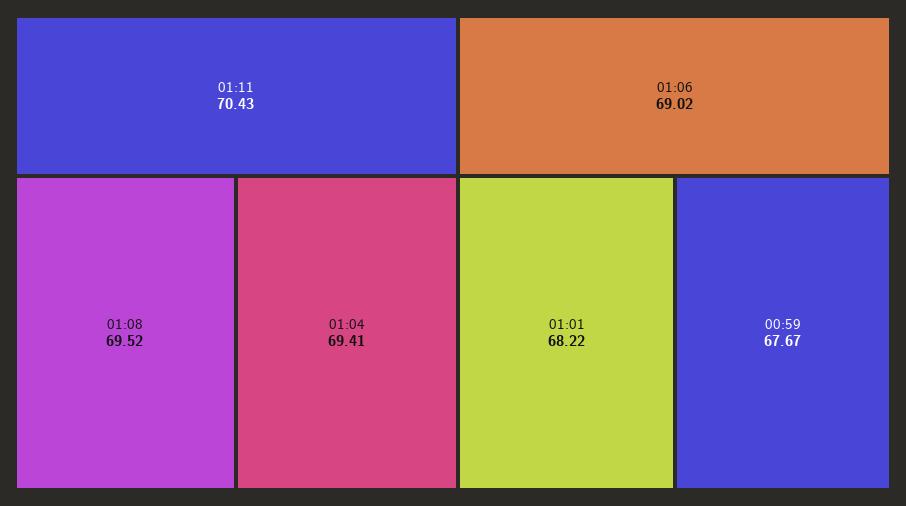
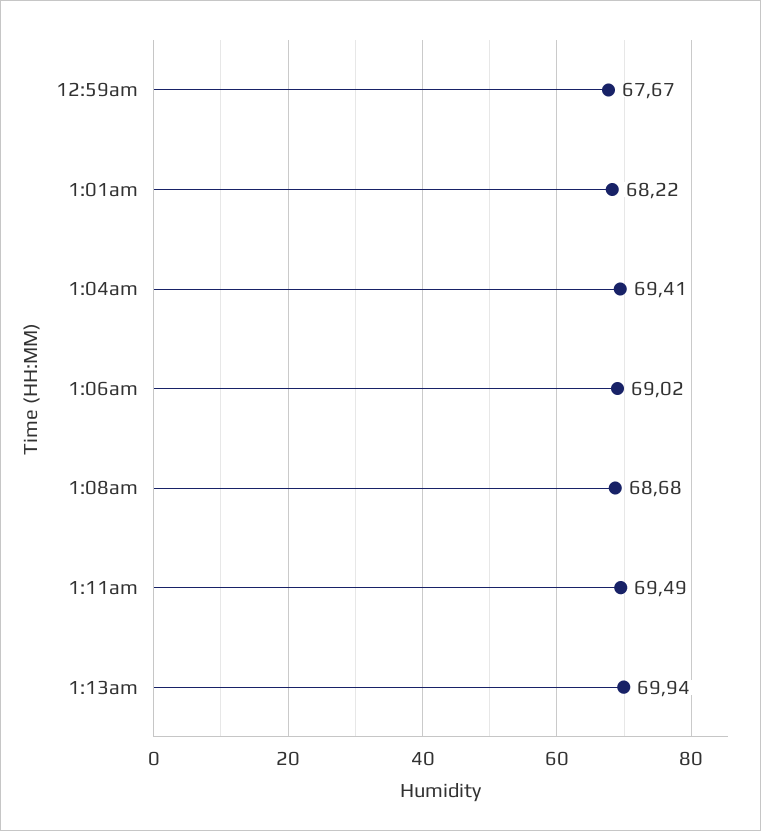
01:11: 70.43 -> 69.49
01:08: 69.52 -> 68.68
1:13am: none -> 69.94

